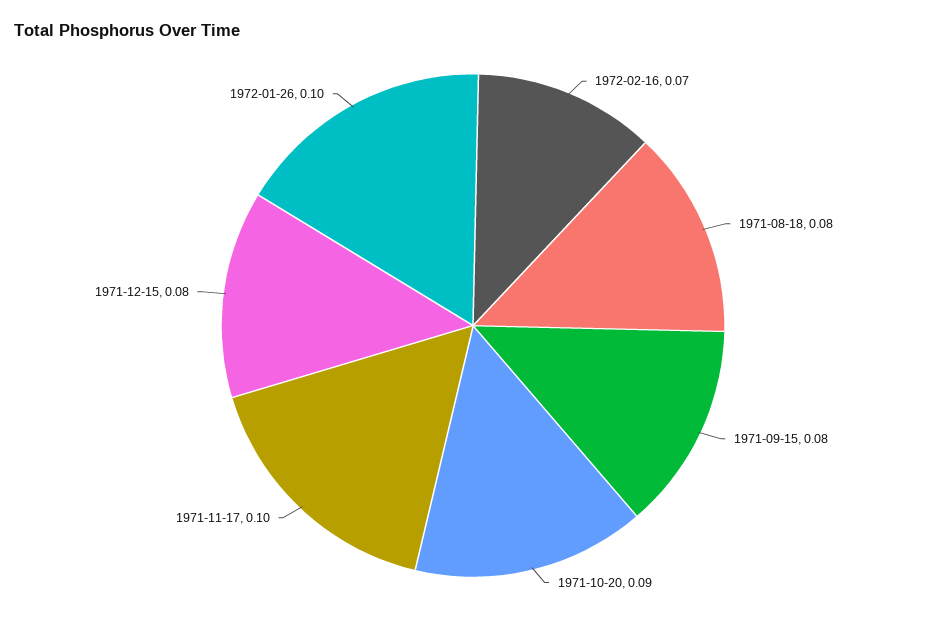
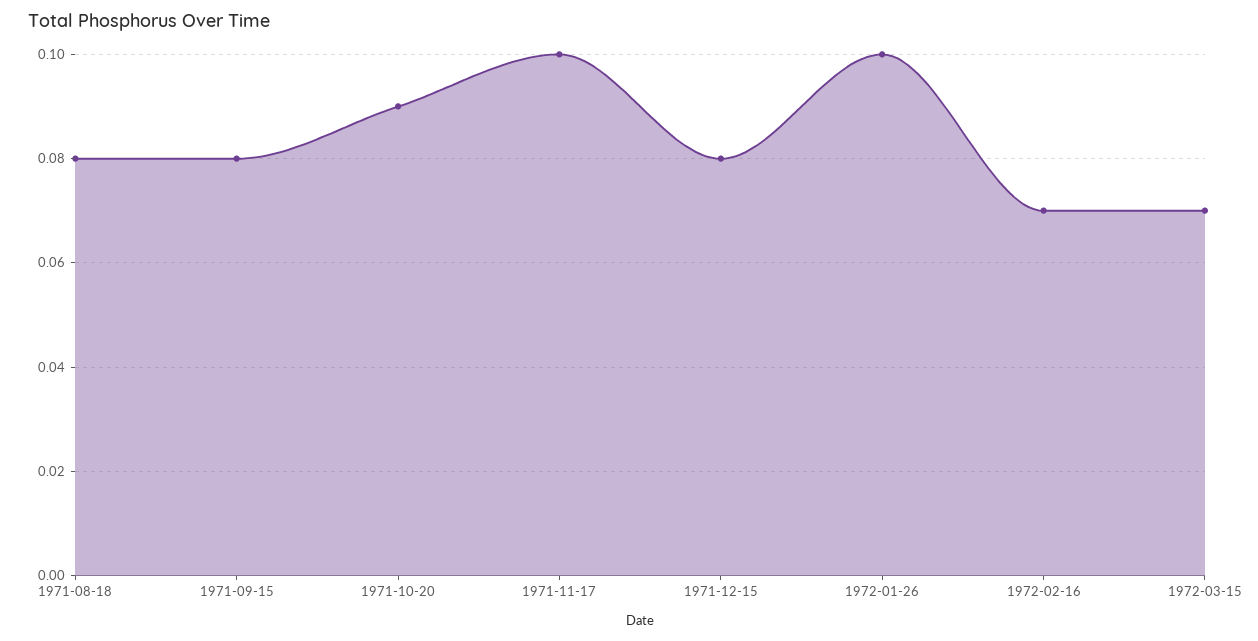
1972-03-15: none -> 0.07

